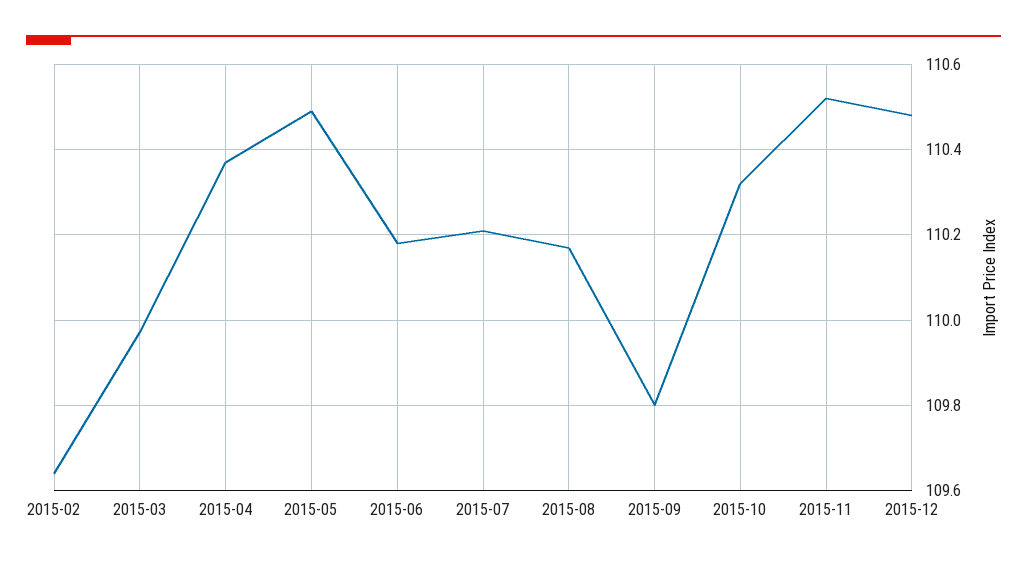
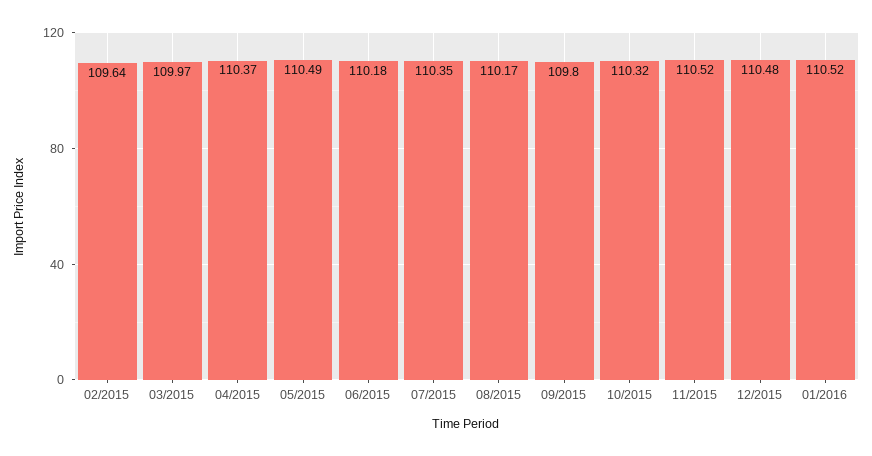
2015-07: 110.2 -> 110.35
01/2016: none -> 110.52

